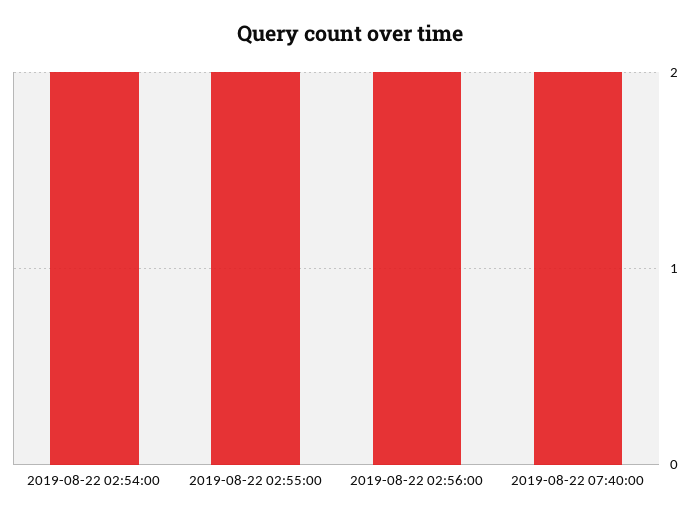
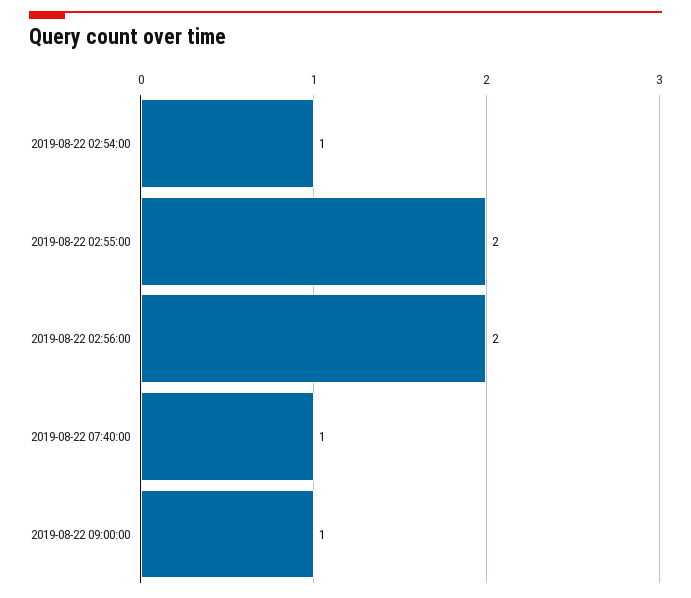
2019-08-22 02:54:00: 2 -> 1
2019-08-22 07:40:00: 2 -> 1
2019-08-22 09:00:00: none -> 1

